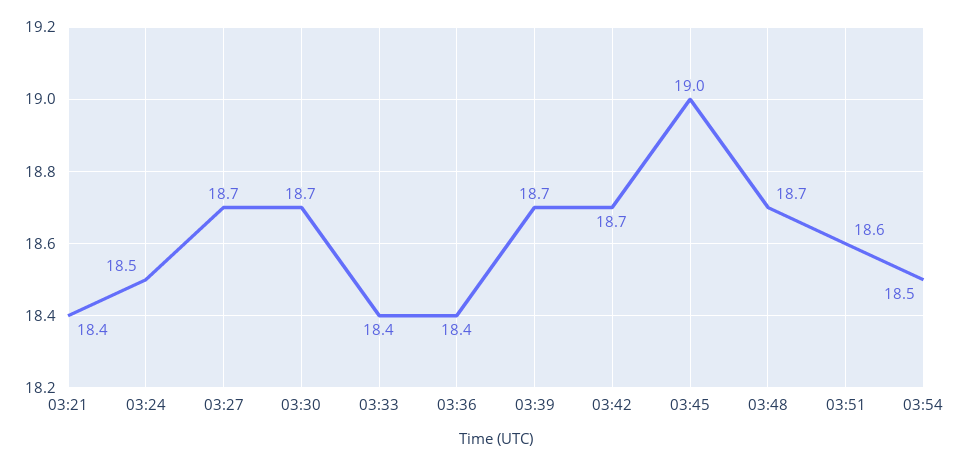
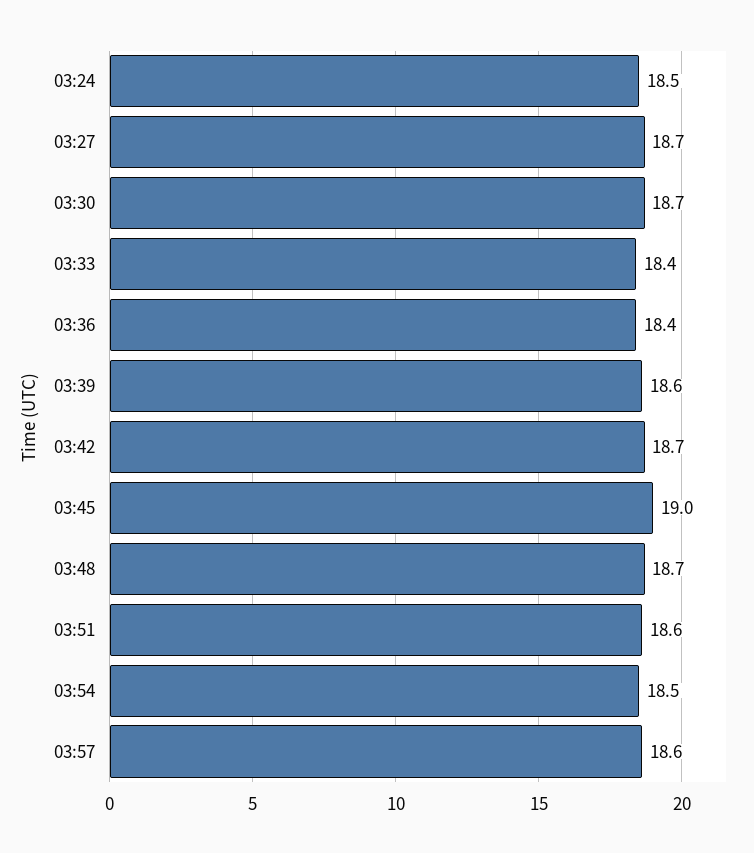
03:21: 18.4 -> none
03:39: 18.7 -> 18.6
03:57: none -> 18.6

